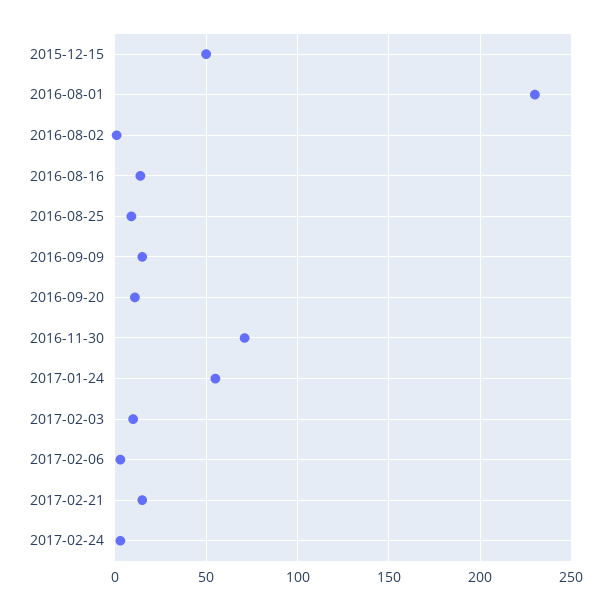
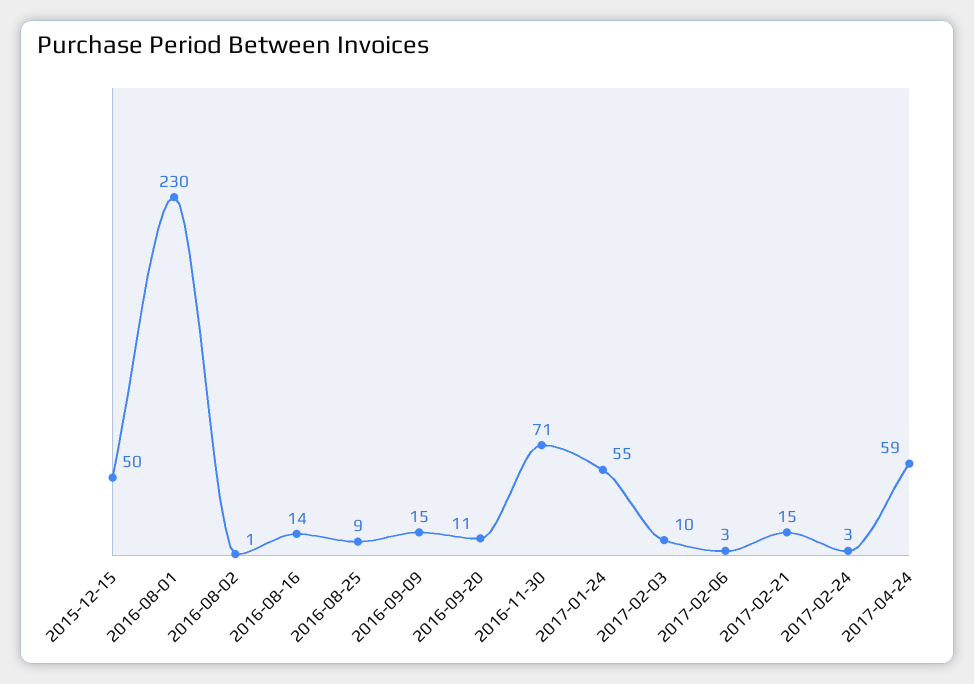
2017-04-24: none -> 59

